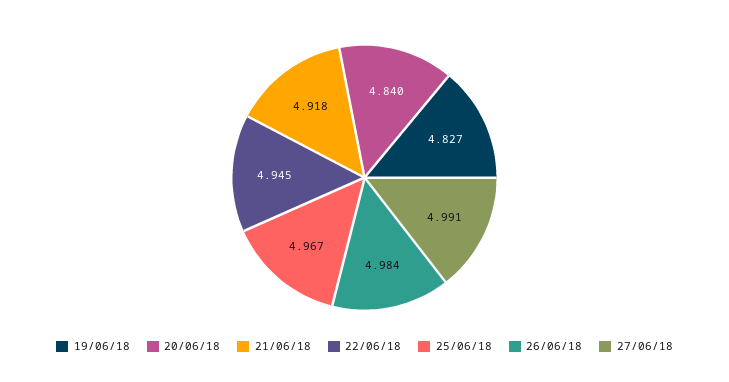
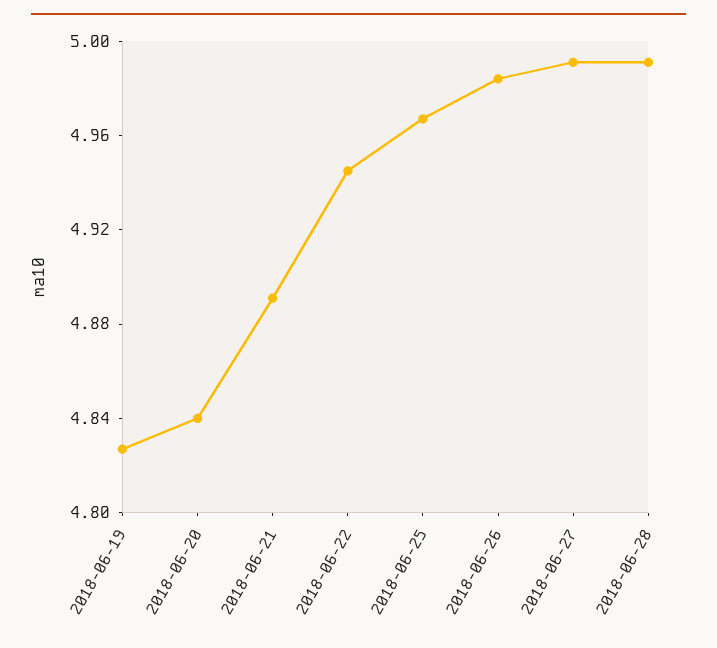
21/06/18: 4.918 -> 4.89
2018-06-28: none -> 4.99

